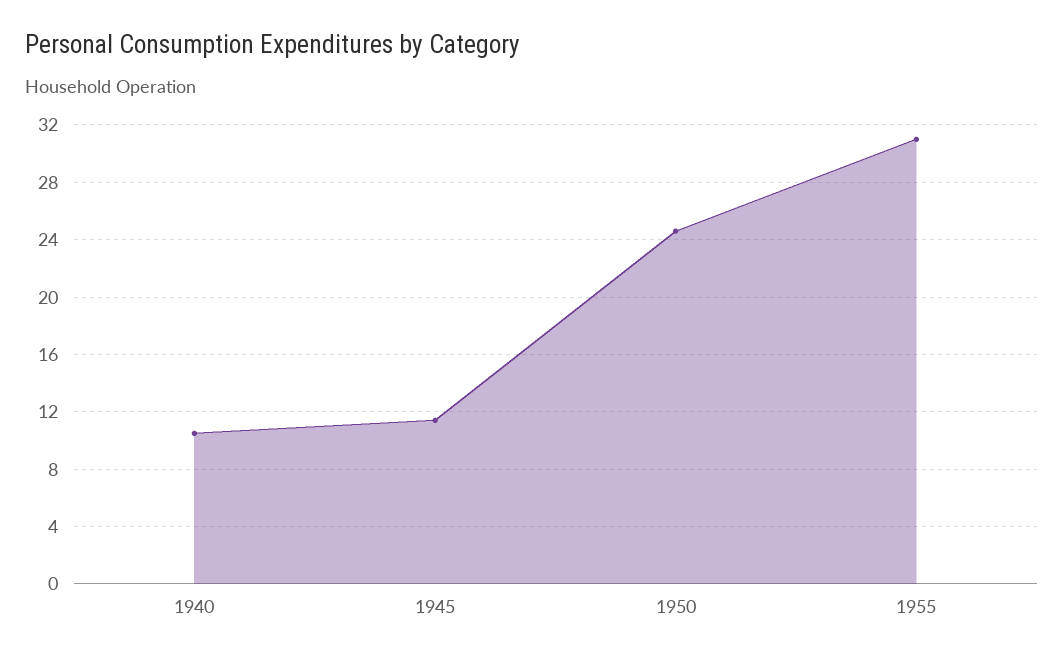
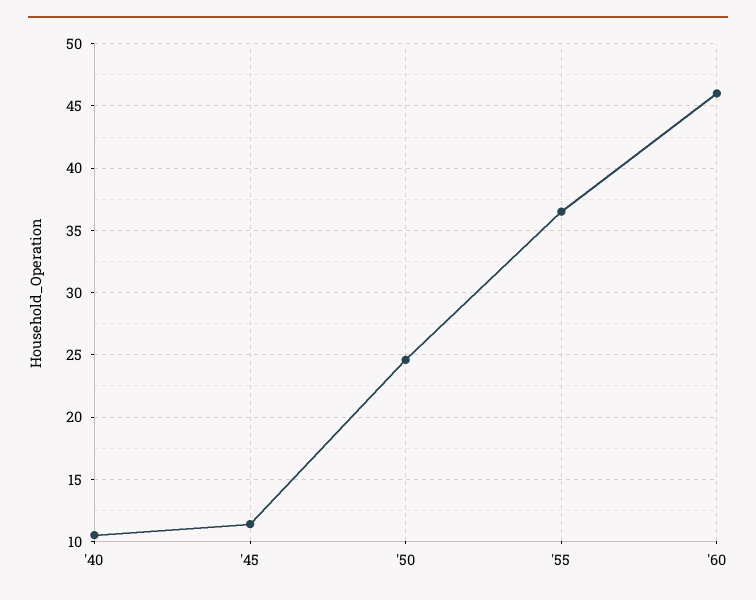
1955: 31 -> 36.5
'60: none -> 46

